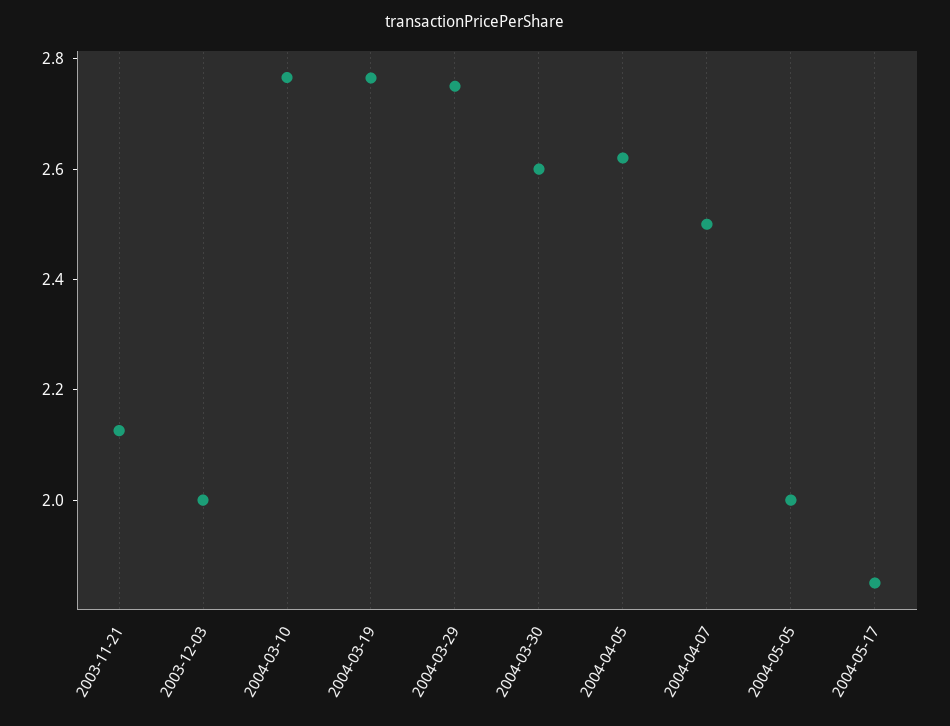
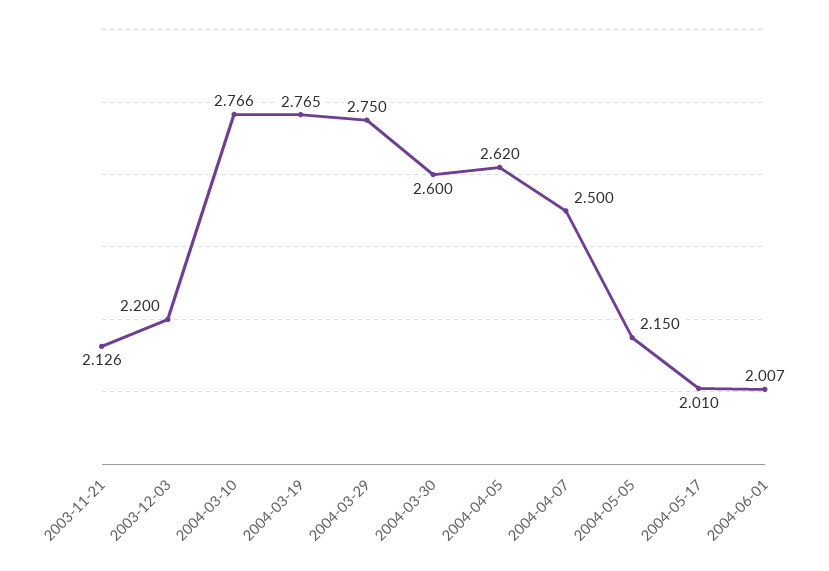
2003-12-03: 2 -> 2.2
2004-05-05: 2 -> 2.15
2004-05-17: 1.85 -> 2.01
2004-06-01: none -> 2.007

